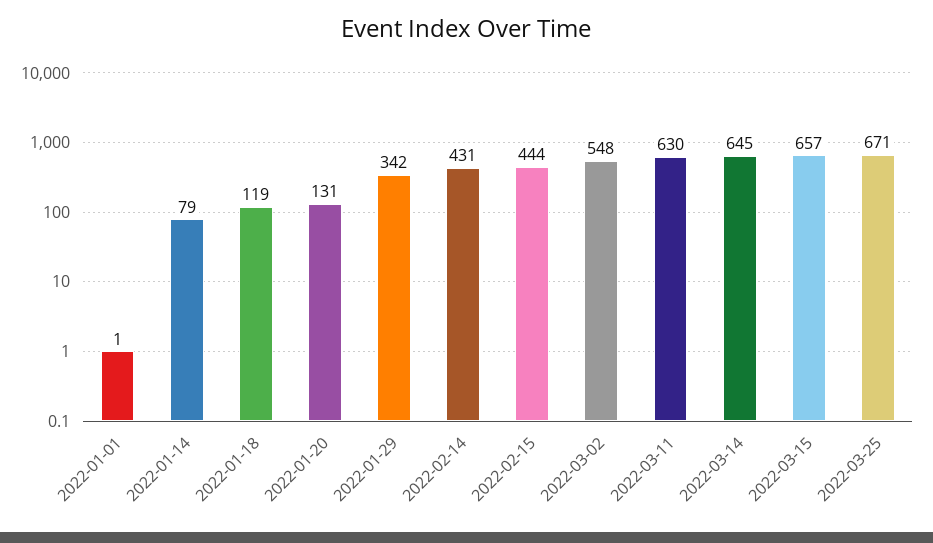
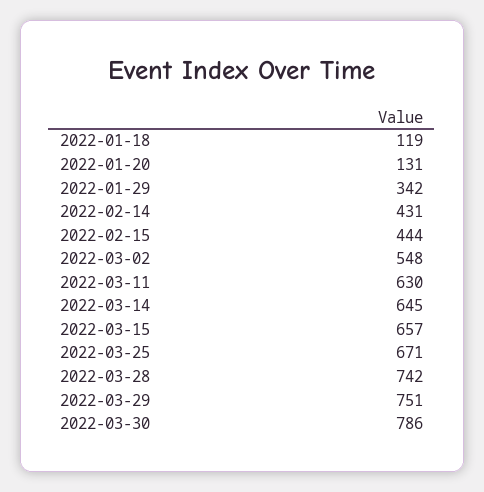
2022-01-01: 1 -> none
2022-01-14: 79 -> none
2022-03-28: none -> 742
2022-03-29: none -> 751
2022-03-30: none -> 786

